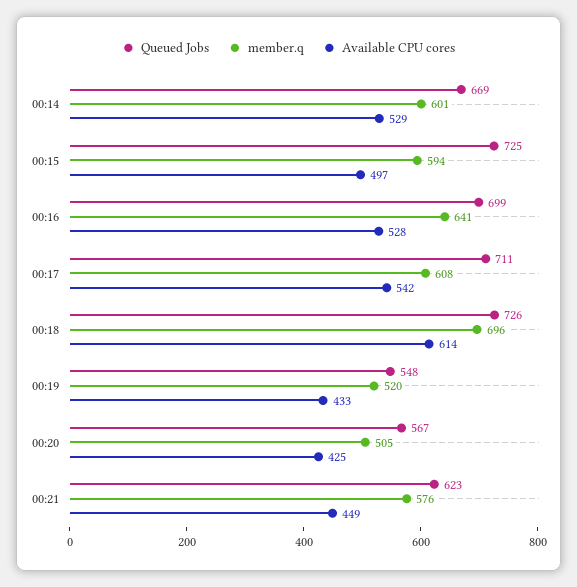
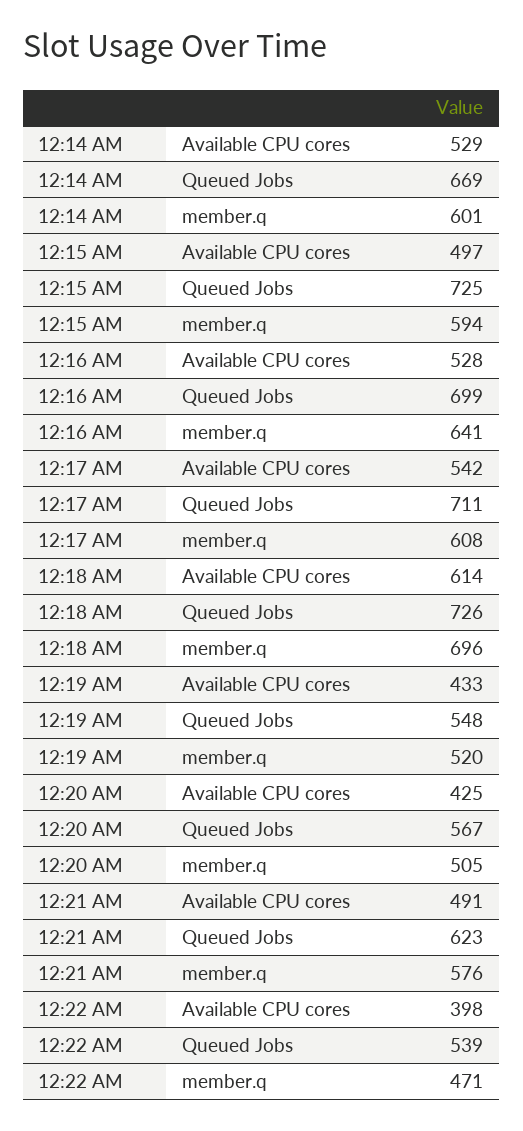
Available CPU cores, 00:21: 449 -> 491
Available CPU cores, 12:22 AM: none -> 398
Queued Jobs, 12:22 AM: none -> 539
member.q, 12:22 AM: none -> 471

